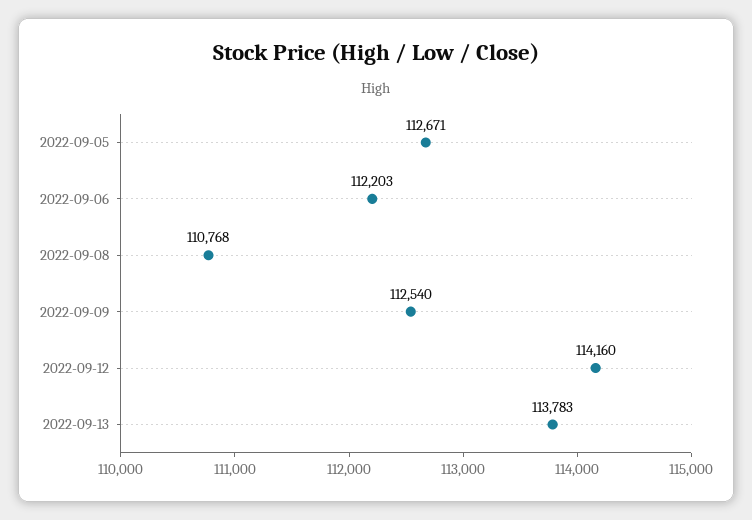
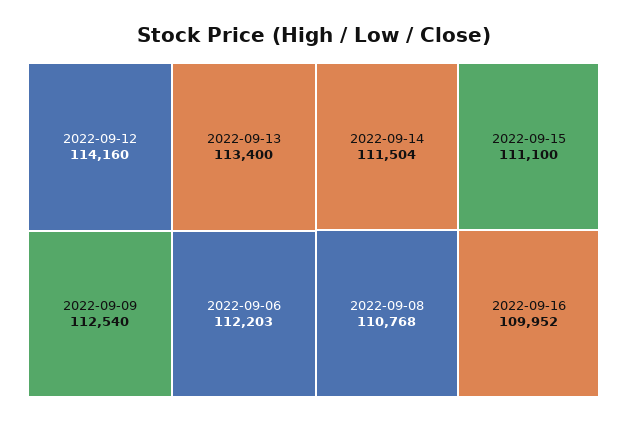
2022-09-05: 112671 -> none
2022-09-13: 113783 -> 113400
2022-09-14: none -> 111504
2022-09-15: none -> 111100
2022-09-16: none -> 109952

